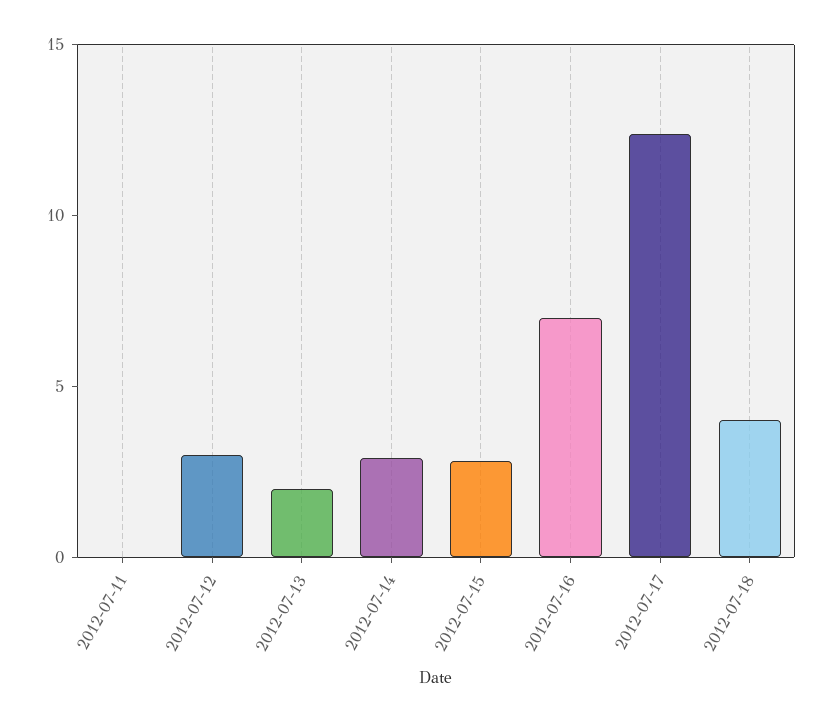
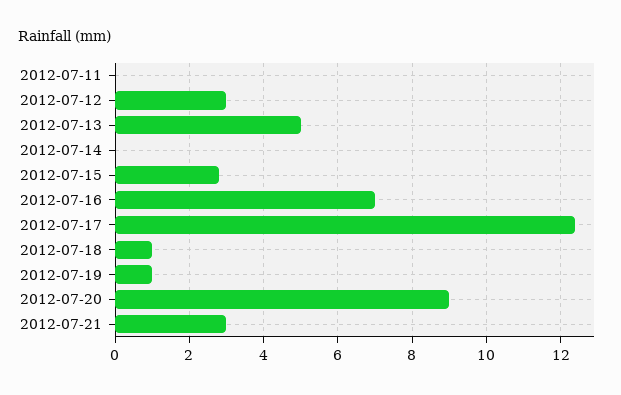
2012-07-13: 2 -> 5
2012-07-14: 3 -> 0
2012-07-18: 4 -> 1
2012-07-19: none -> 1
2012-07-20: none -> 9
2012-07-21: none -> 3

